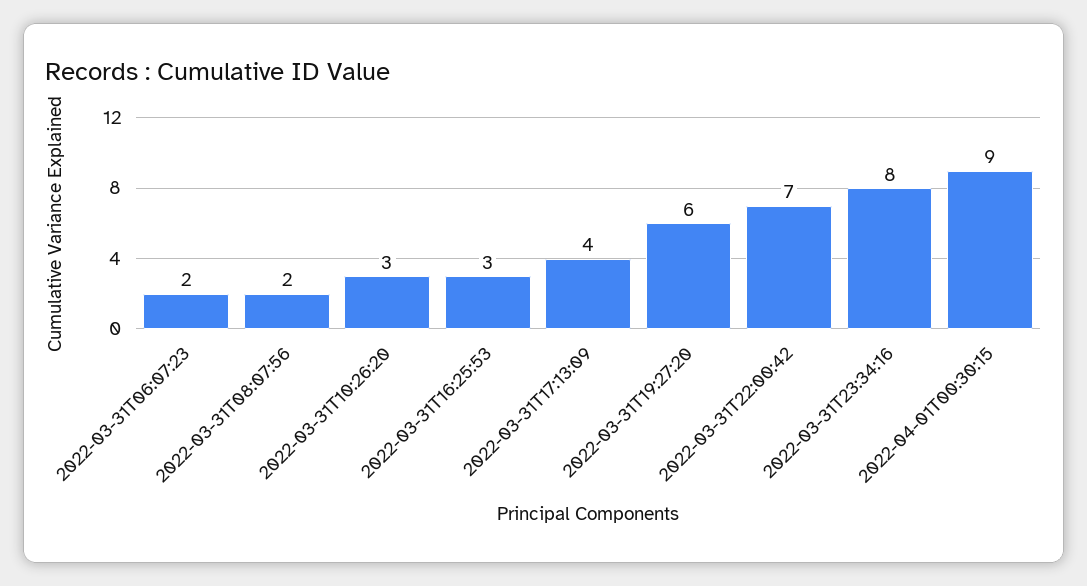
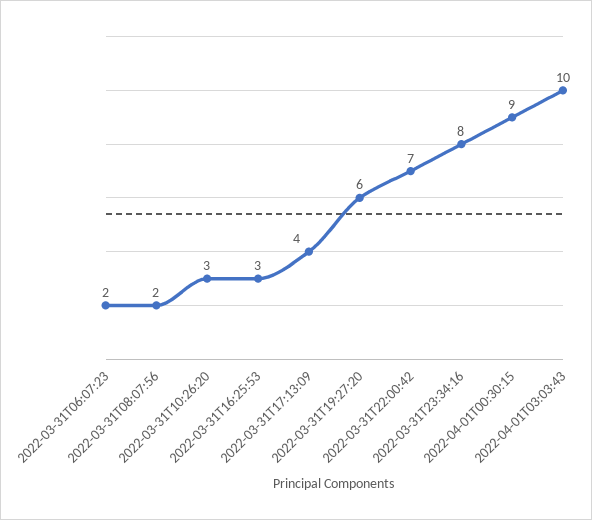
2022-04-01T03:03:43: none -> 10

